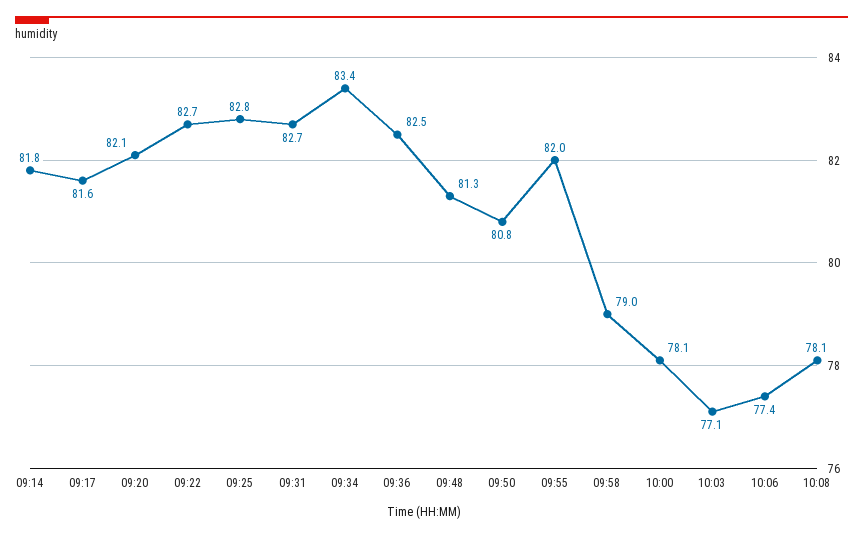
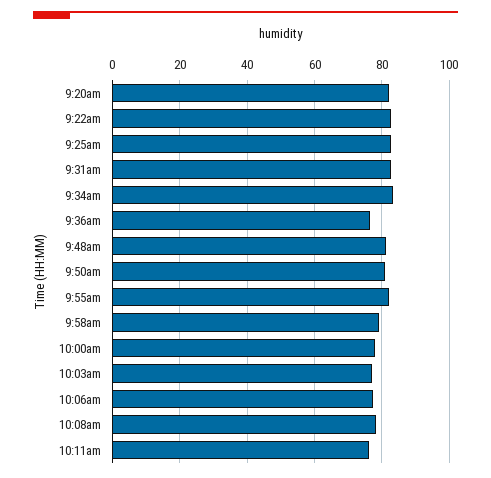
09:14: 81.8 -> none
09:17: 81.6 -> none
09:36: 82.5 -> 76
10:11am: none -> 76

